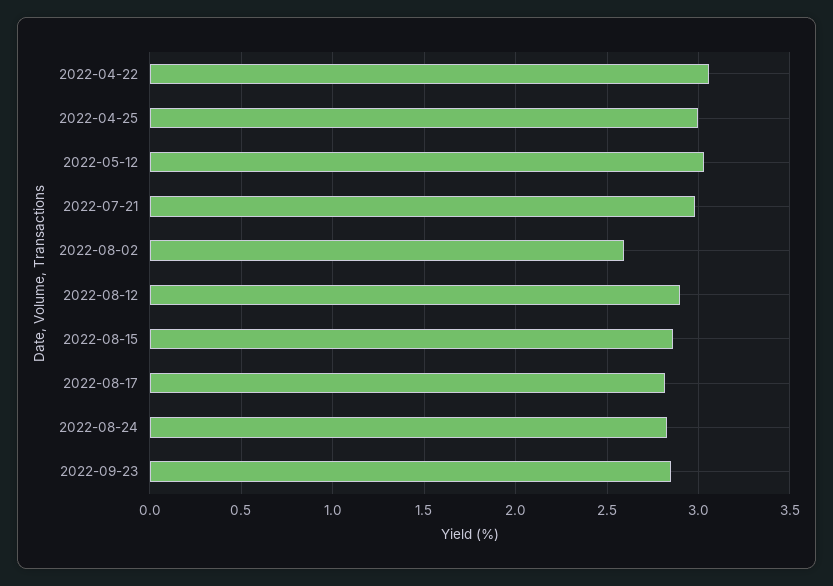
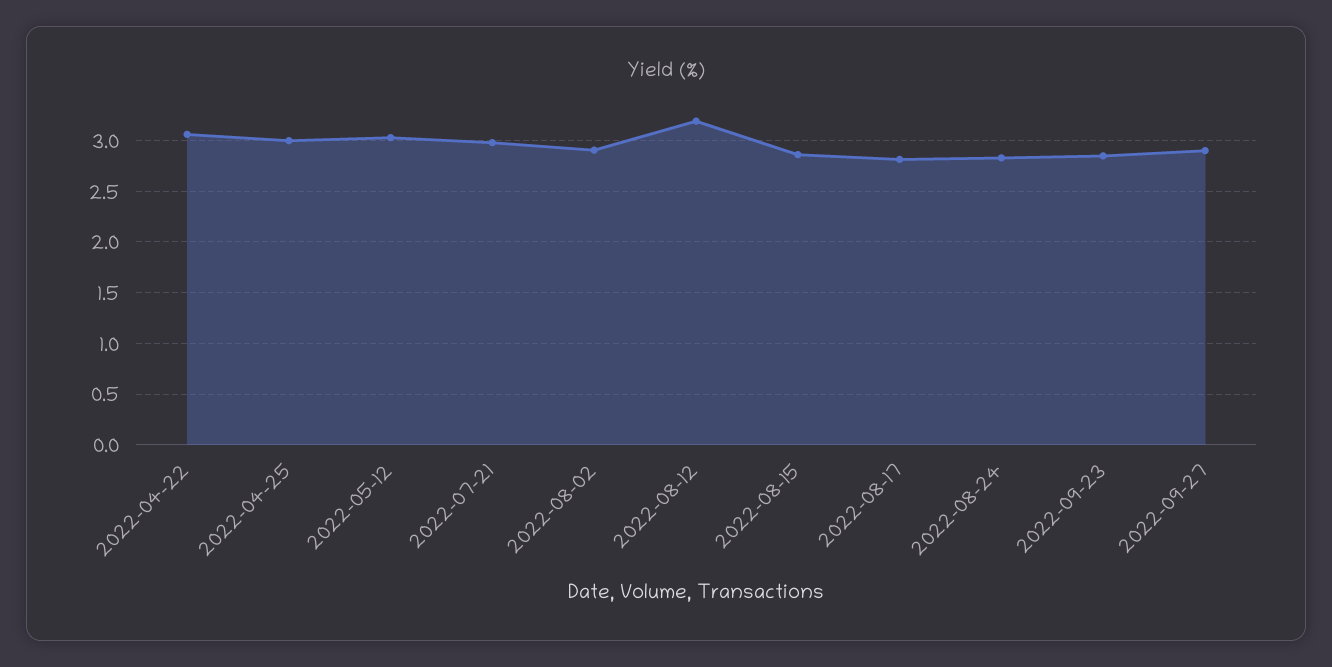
2022-08-02: 2.6 -> 2.9
2022-08-12: 2.9 -> 3.2
2022-09-27: none -> 2.9

